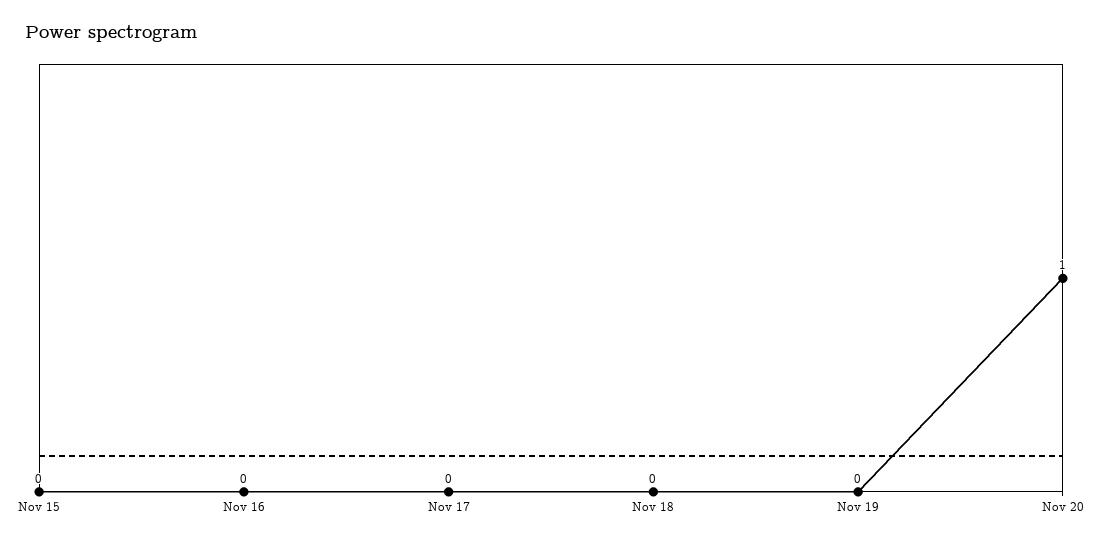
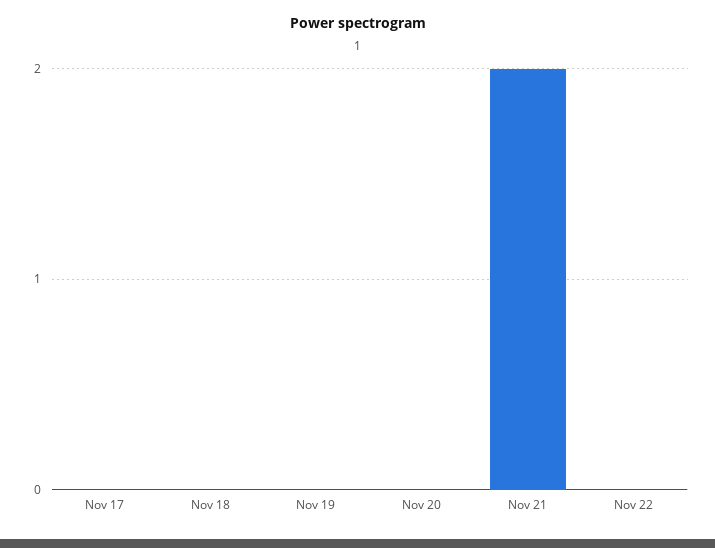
Nov 15: 0 -> none
Nov 16: 0 -> none
Nov 20: 1 -> 0
Nov 21: none -> 2
Nov 22: none -> 0

